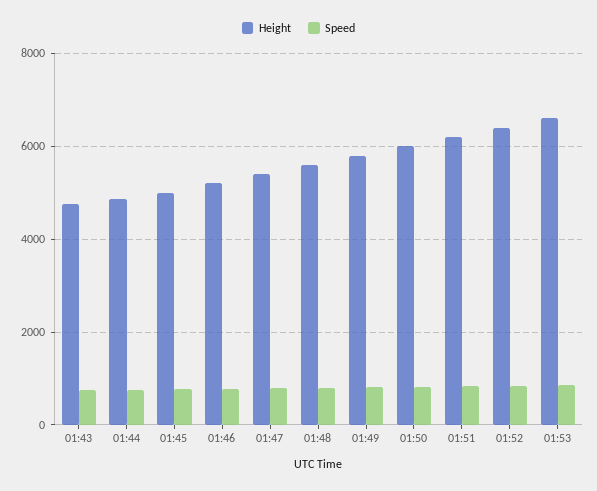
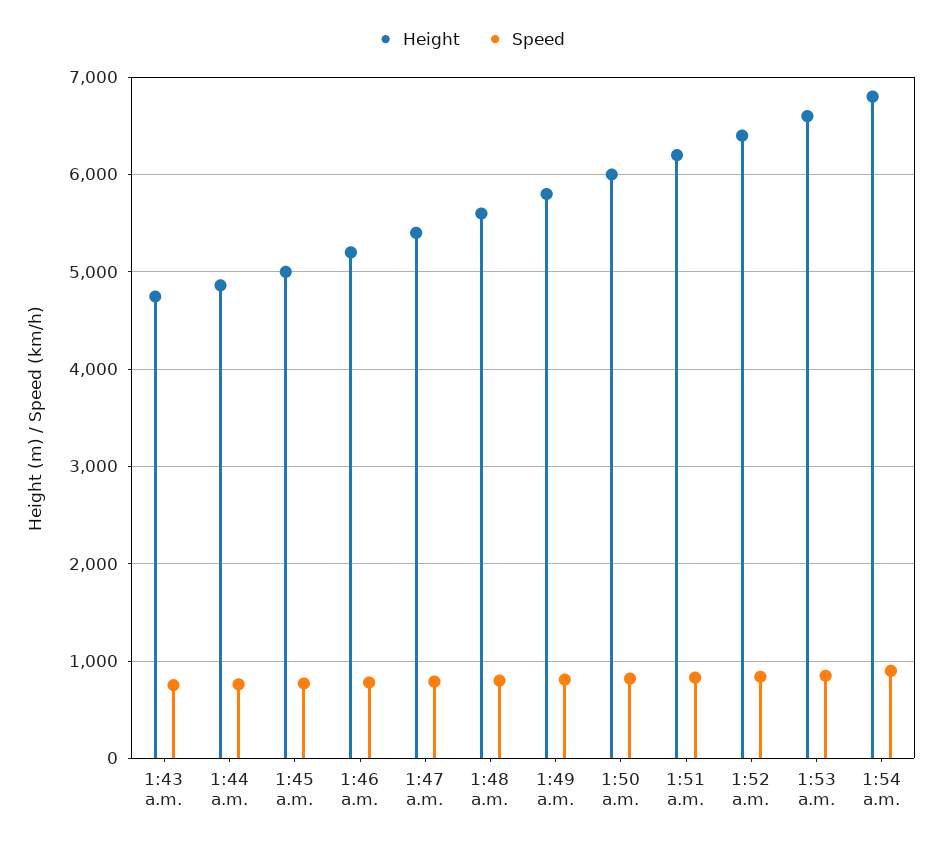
Height, 1:54 a.m.: none -> 6800
Speed, 1:54 a.m.: none -> 900

